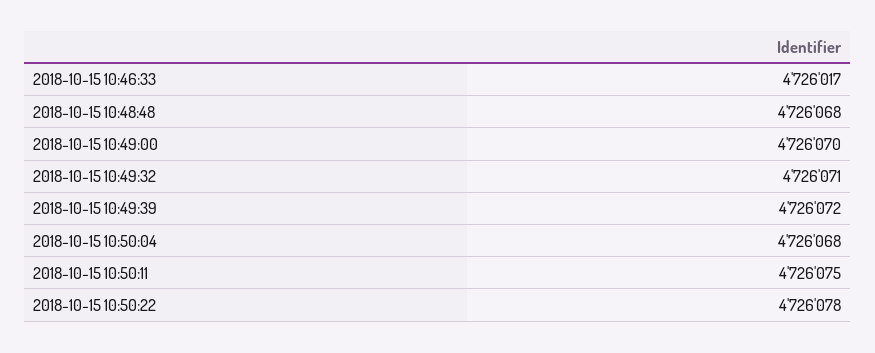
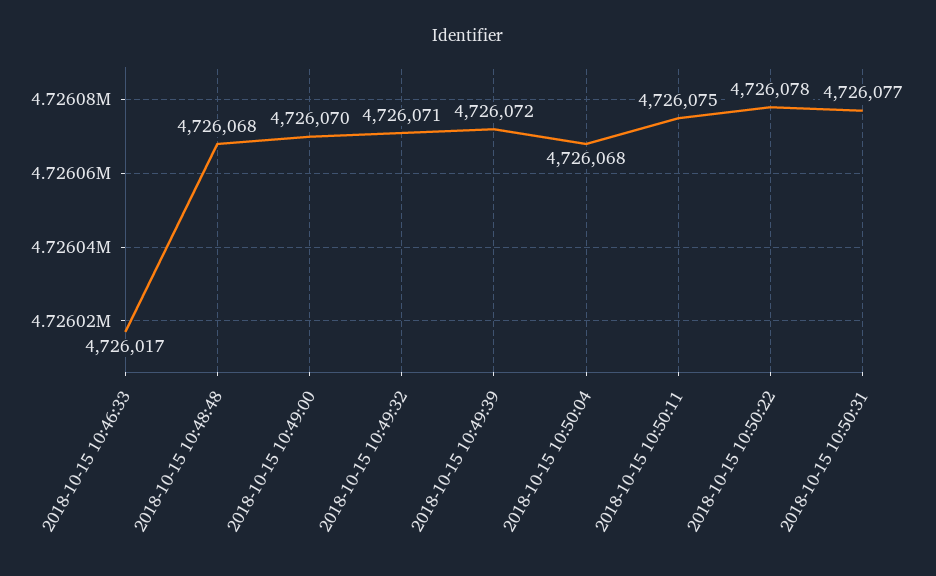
2018-10-15 10:50:31: none -> 4726077

